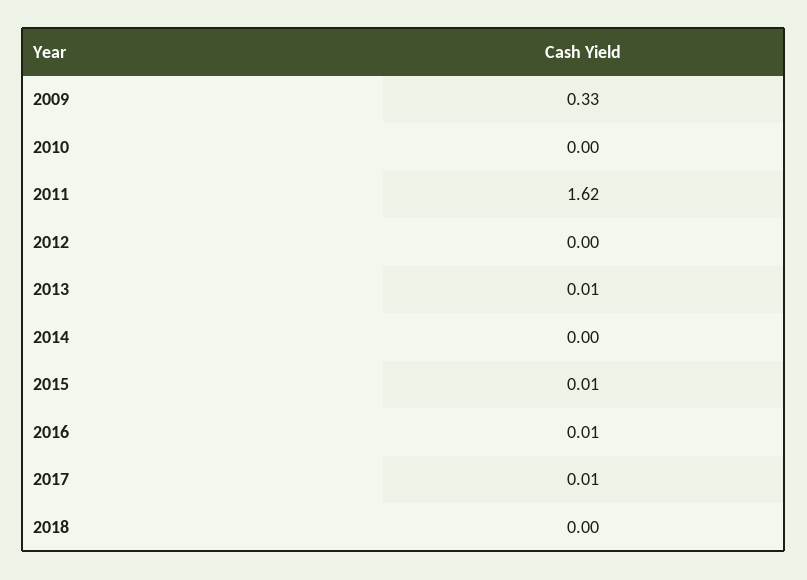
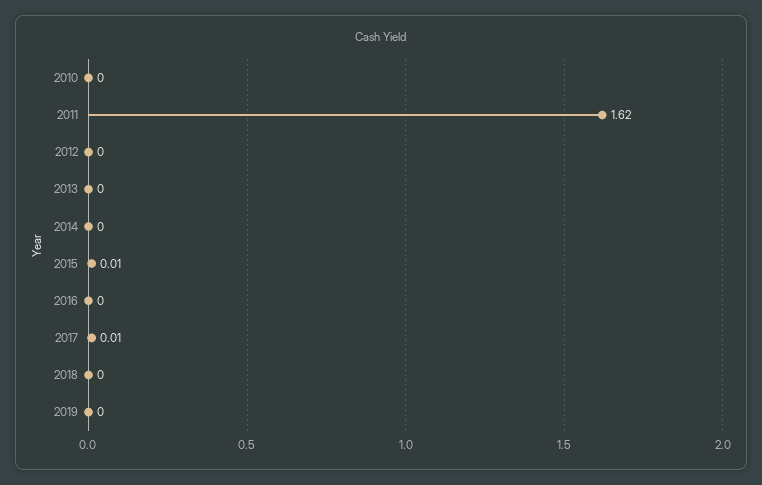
2009: 0.33 -> none
2013: 0.01 -> 0
2016: 0.01 -> 0
2019: none -> 0

